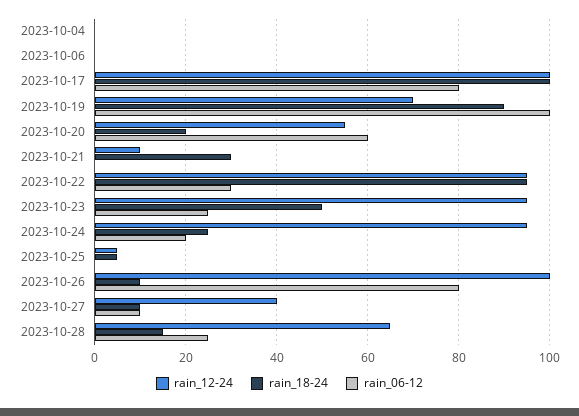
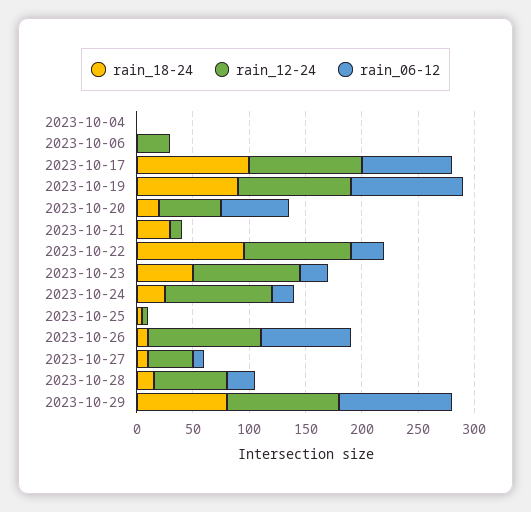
rain_12-24, 2023-10-06: 0 -> 30
rain_12-24, 2023-10-19: 70 -> 100
rain_18-24, 2023-10-29: none -> 80
rain_12-24, 2023-10-29: none -> 100
rain_06-12, 2023-10-29: none -> 100

